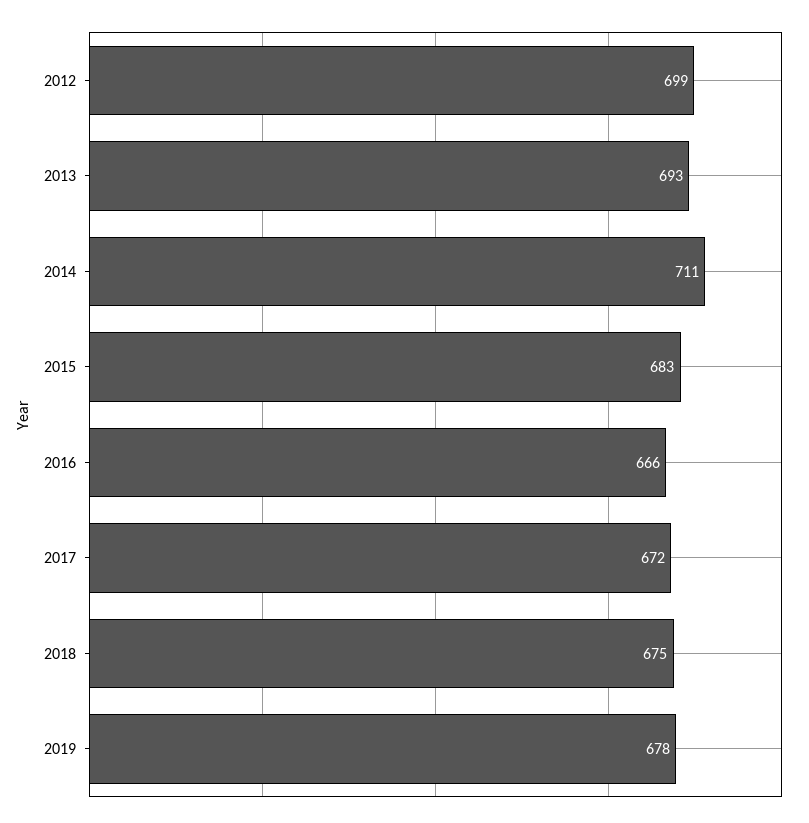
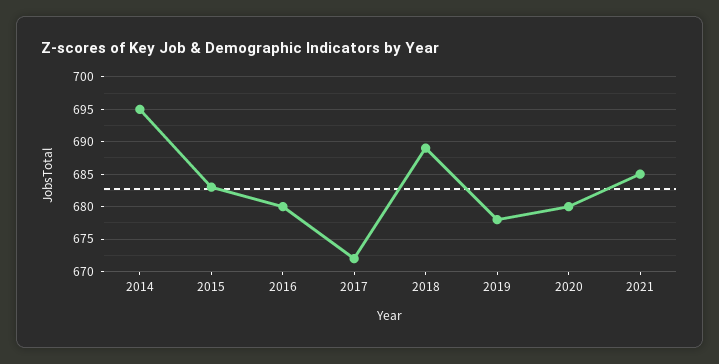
2012: 699 -> none
2013: 693 -> none
2014: 711 -> 695
2016: 666 -> 680
2018: 675 -> 689
2020: none -> 680
2021: none -> 685

